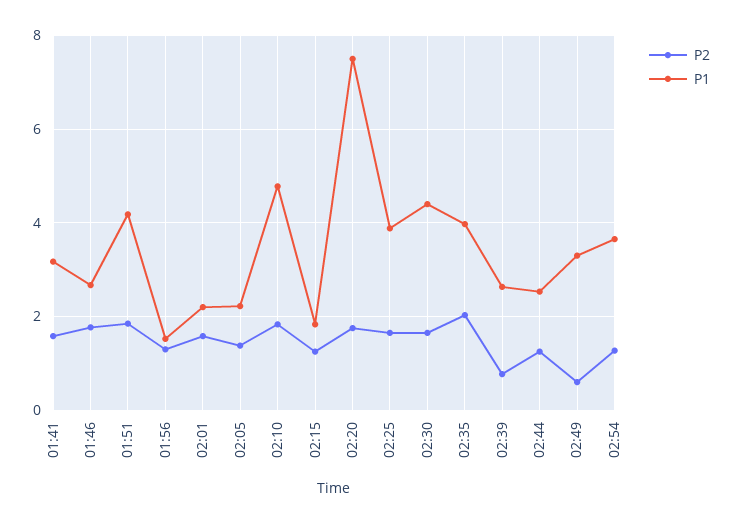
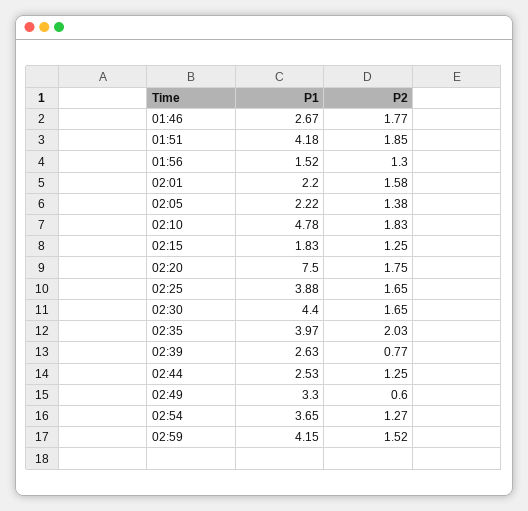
P2, 01:41: 1.6 -> none
P1, 01:41: 3.2 -> none
P1, 02:59: none -> 4.15
P2, 02:59: none -> 1.52

